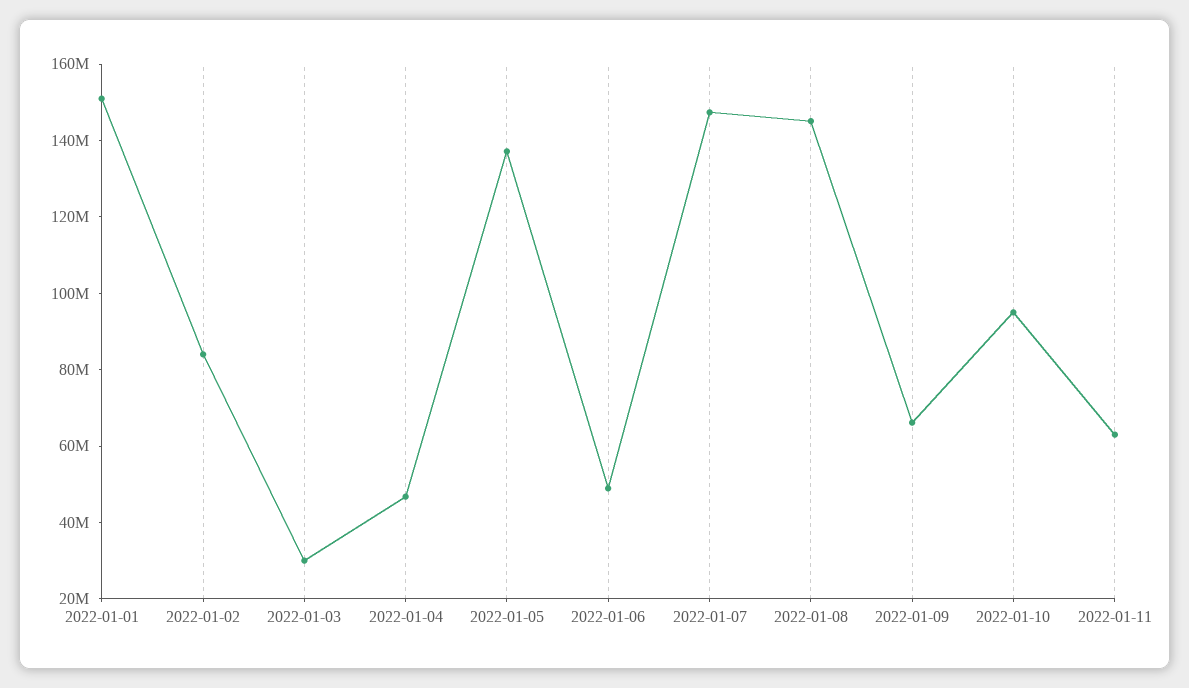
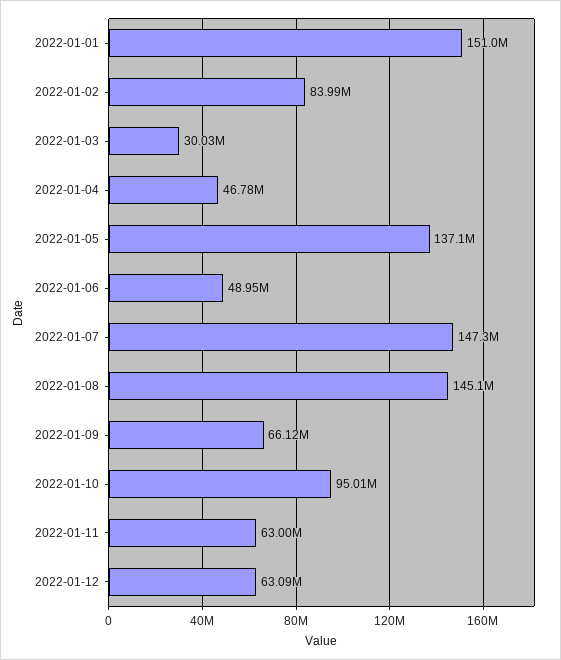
2022-01-12: none -> 63090000

